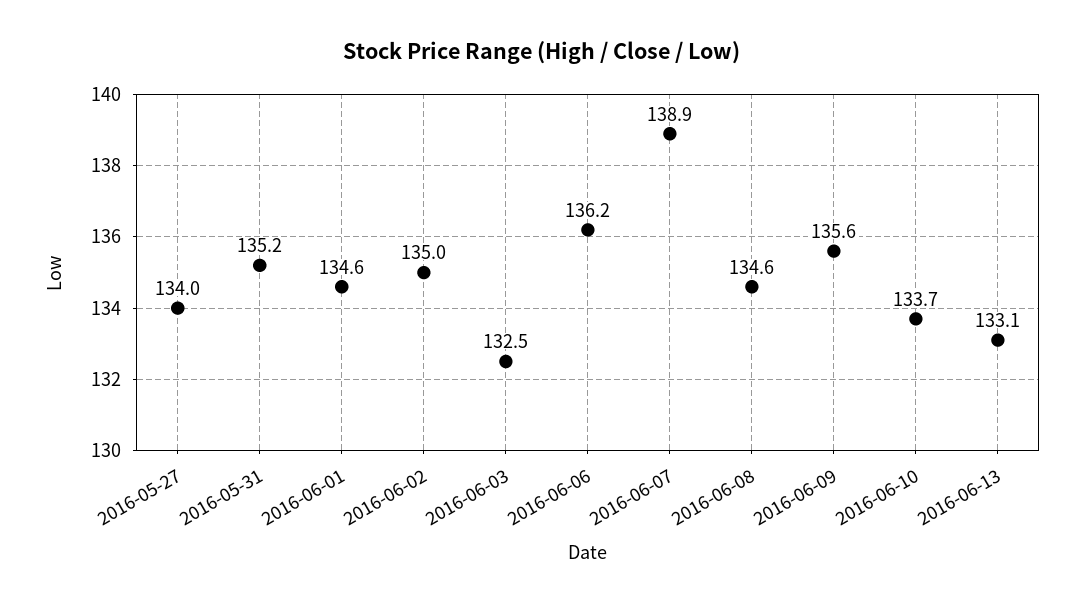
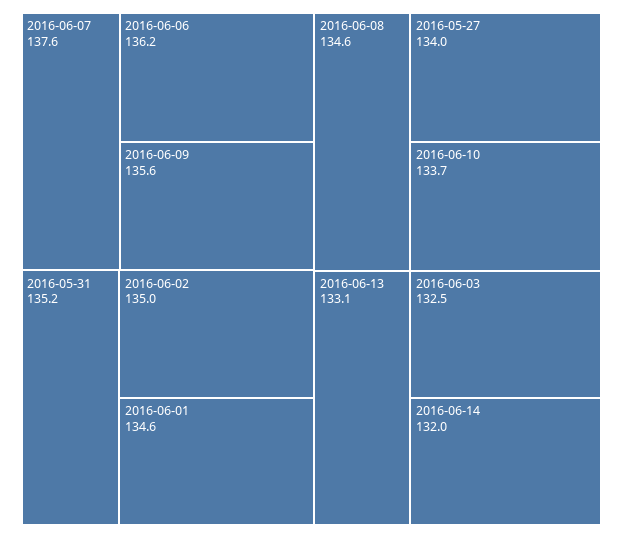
2016-06-07: 138.9 -> 137.6
2016-06-14: none -> 132

